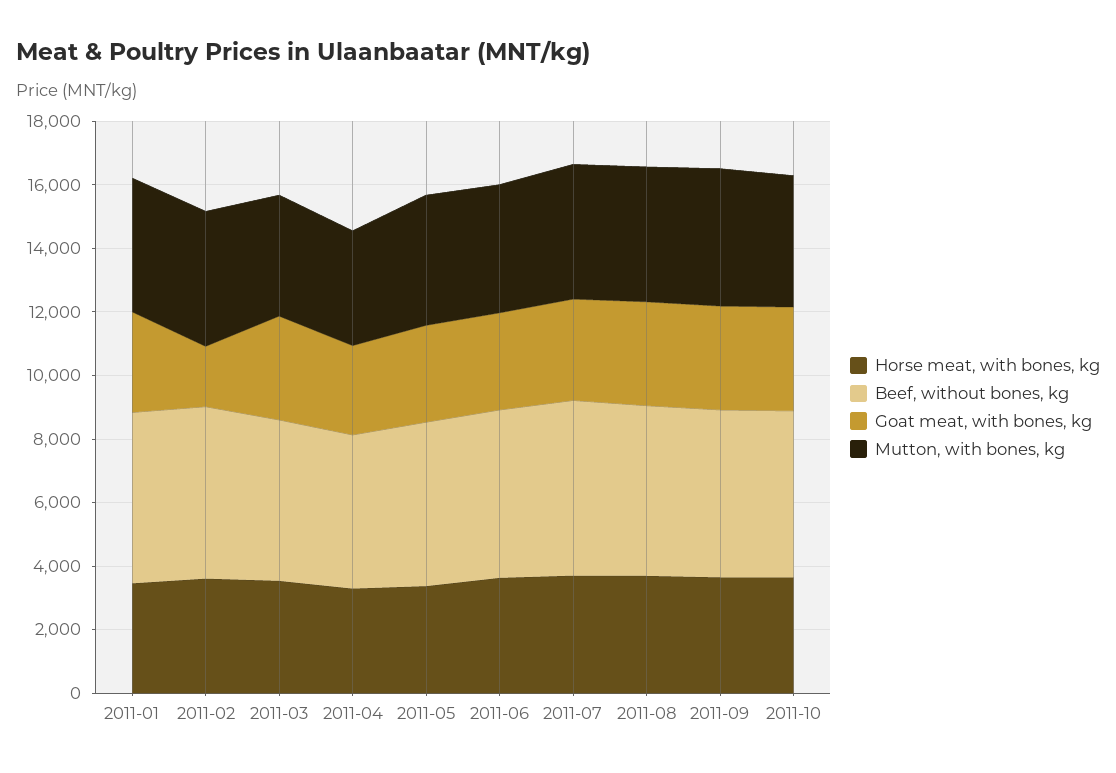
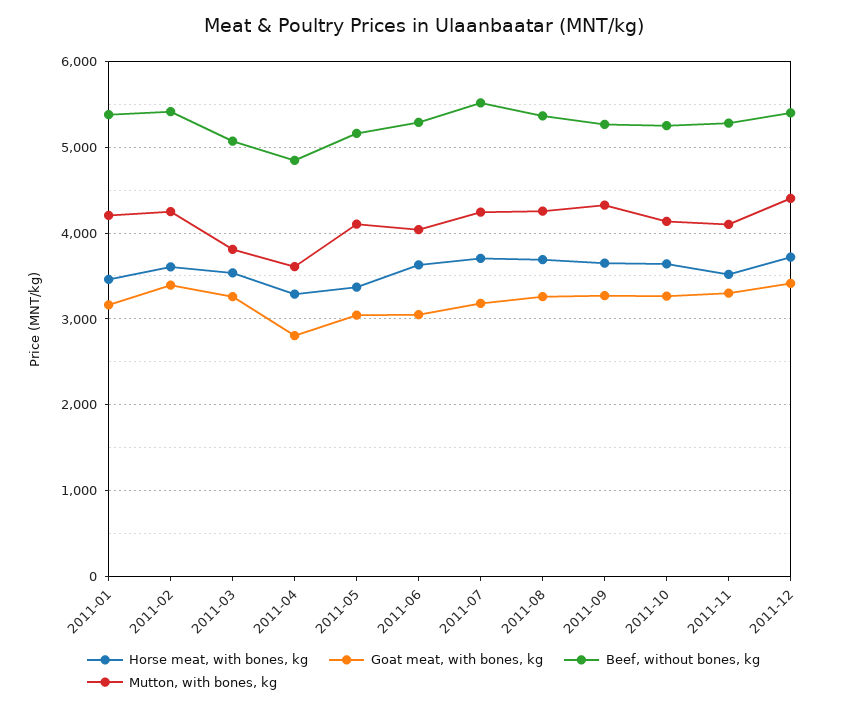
Goat meat, with bones, kg, 2011-02: 2000 -> 3400
Horse meat, with bones, kg, 2011-11: none -> 3500
Goat meat, with bones, kg, 2011-11: none -> 3300
Beef, without bones, kg, 2011-11: none -> 5300
Mutton, with bones, kg, 2011-11: none -> 4100
Horse meat, with bones, kg, 2011-12: none -> 3700
Goat meat, with bones, kg, 2011-12: none -> 3400
Beef, without bones, kg, 2011-12: none -> 5400
Mutton, with bones, kg, 2011-12: none -> 4400

